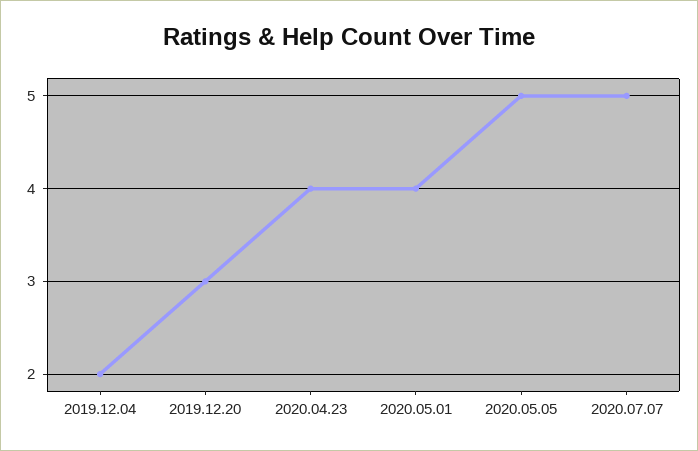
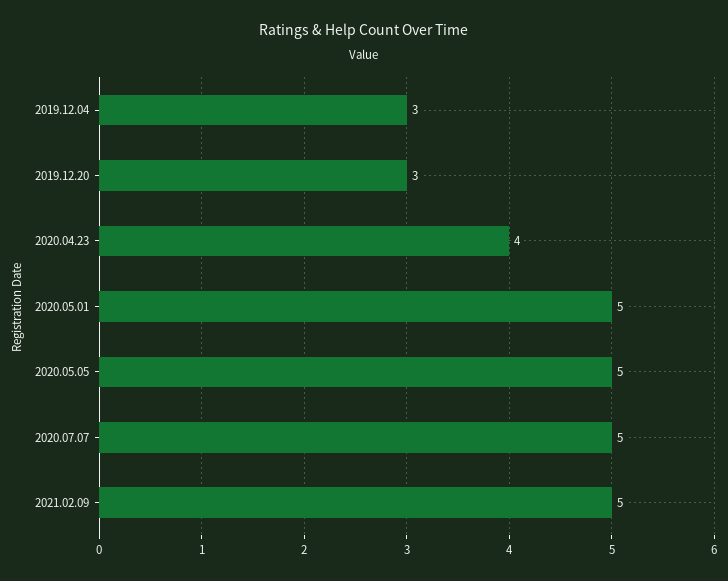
2019.12.04: 2 -> 3
2020.05.01: 4 -> 5
2021.02.09: none -> 5

